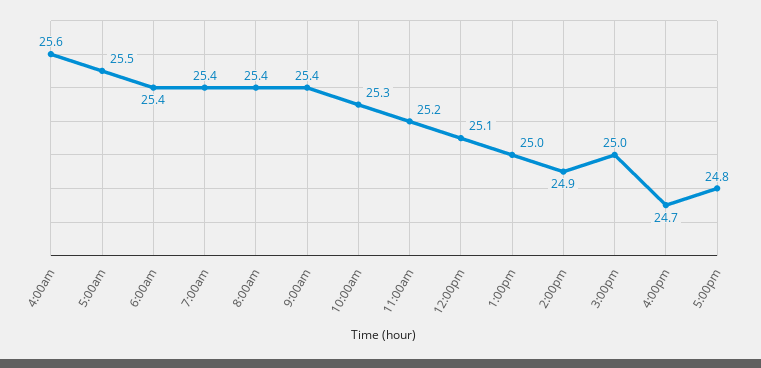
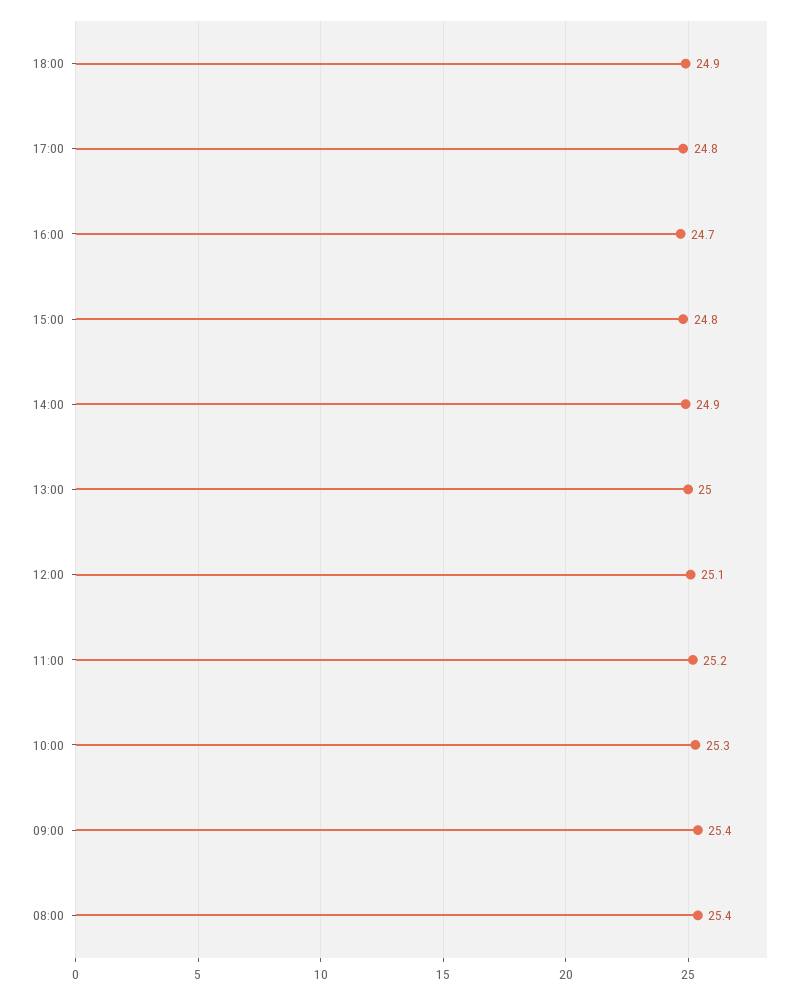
4:00am: 25.6 -> none
5:00am: 25.5 -> none
6:00am: 25.4 -> none
7:00am: 25.4 -> none
3:00pm: 25 -> 24.8
18:00: none -> 24.9

